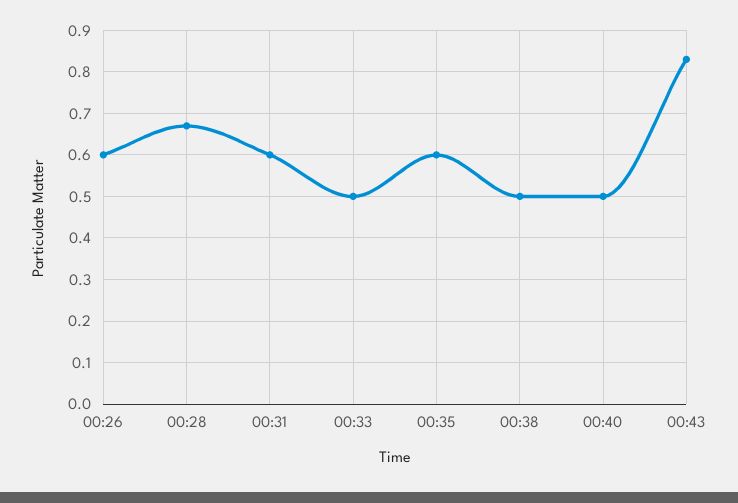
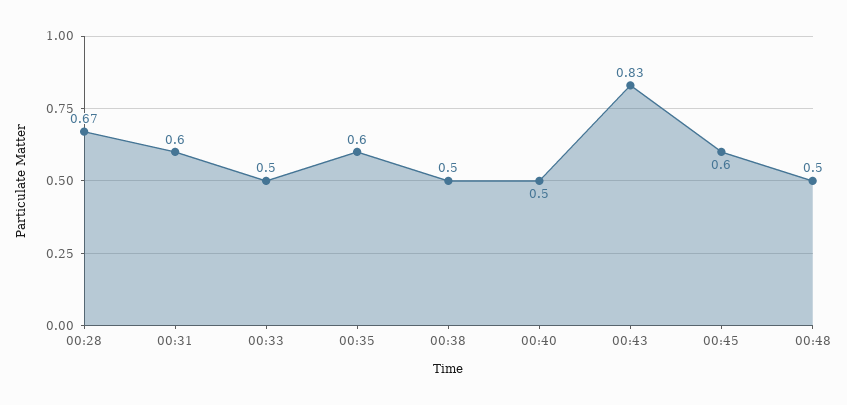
00:26: 0.6 -> none
00:45: none -> 0.6
00:48: none -> 0.5

